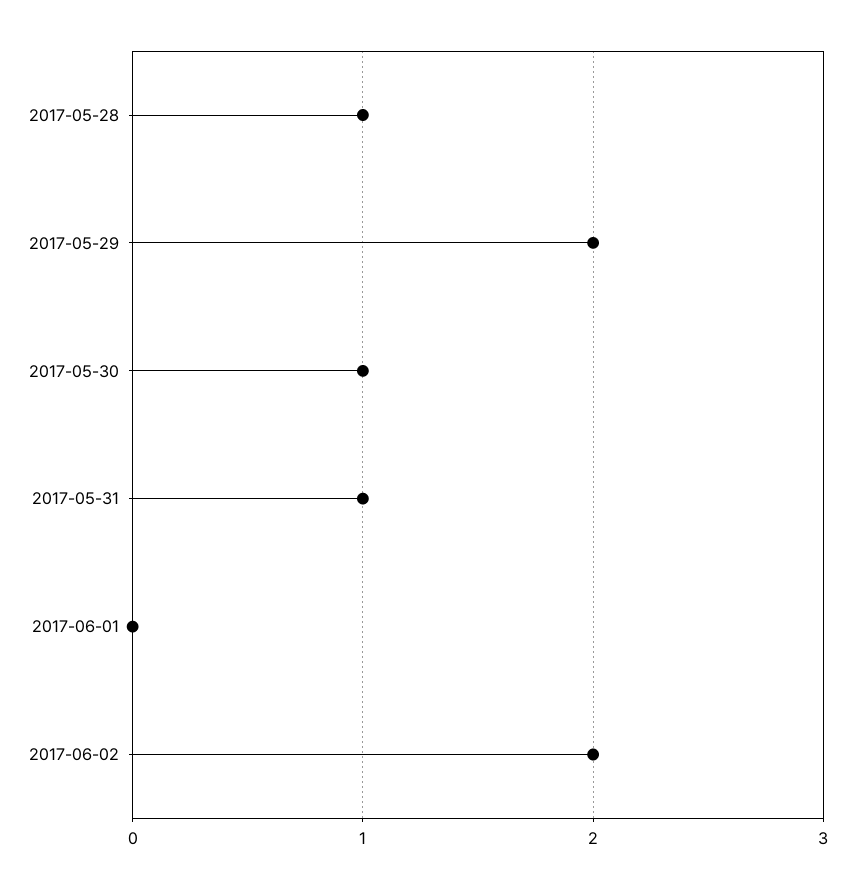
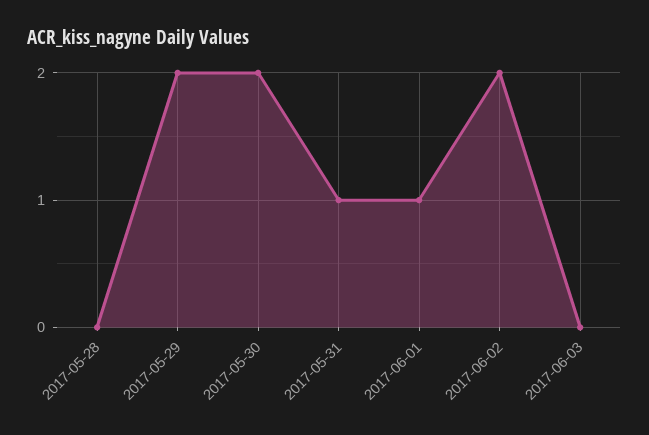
2017-05-28: 1 -> 0
2017-05-30: 1 -> 2
2017-06-01: 0 -> 1
2017-06-03: none -> 0

